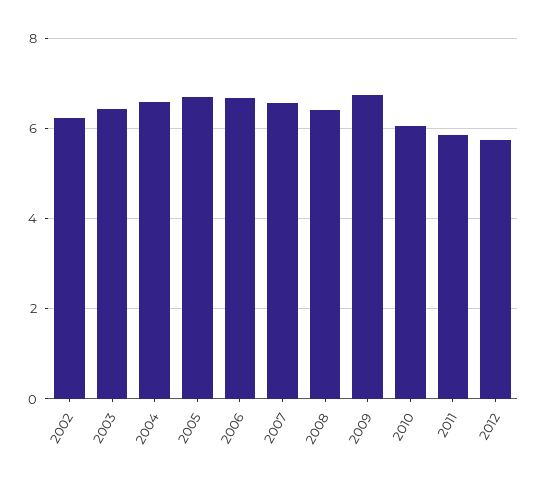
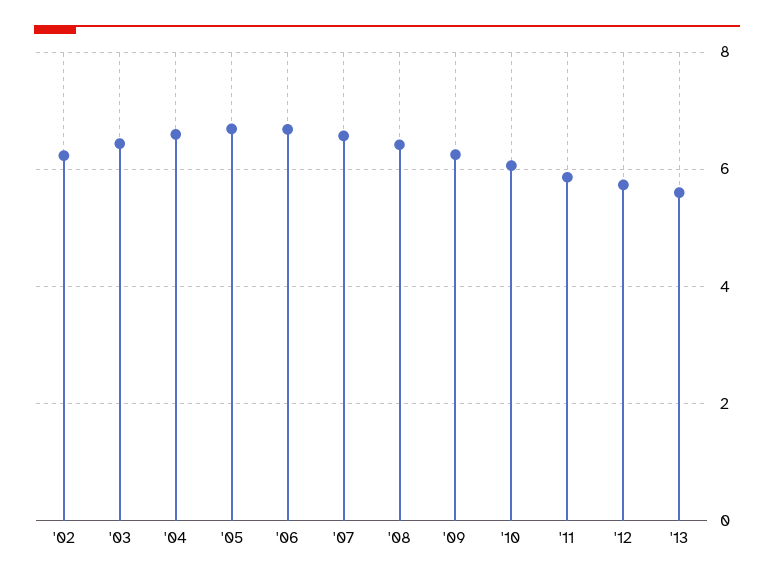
2009: 6.8 -> 6.2
'13: none -> 5.6

